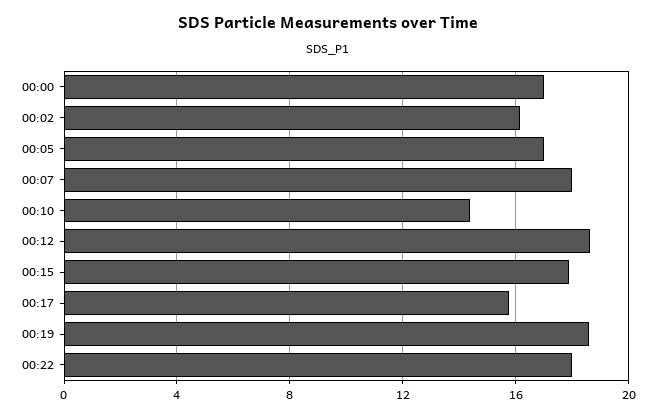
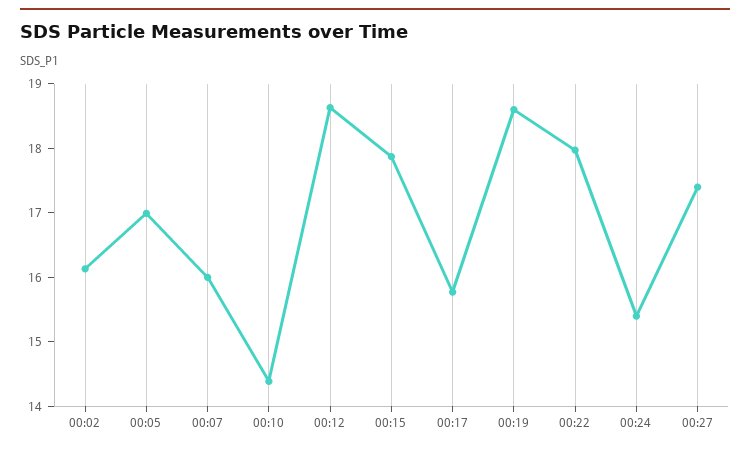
00:00: 17 -> none
00:07: 18 -> 16
00:24: none -> 15.4
00:27: none -> 17.4

